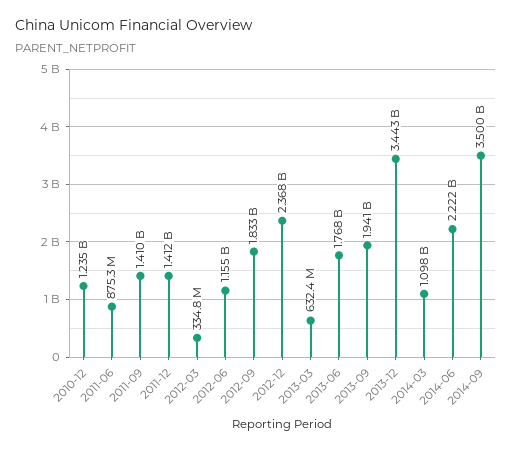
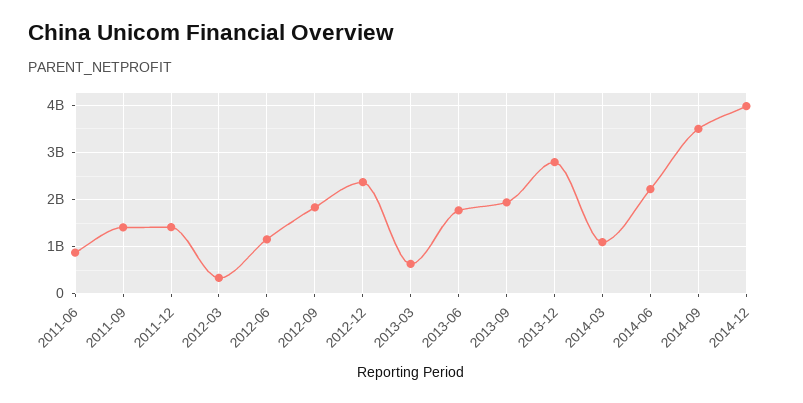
2010-12: 1235000000 -> none
2013-12: 3443000000 -> 2800000000
2014-12: none -> 4000000000

